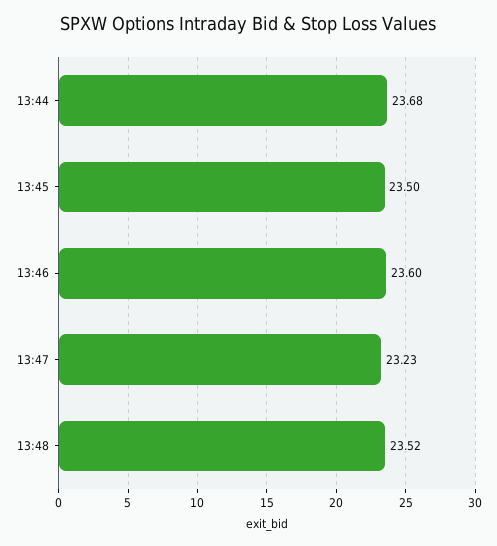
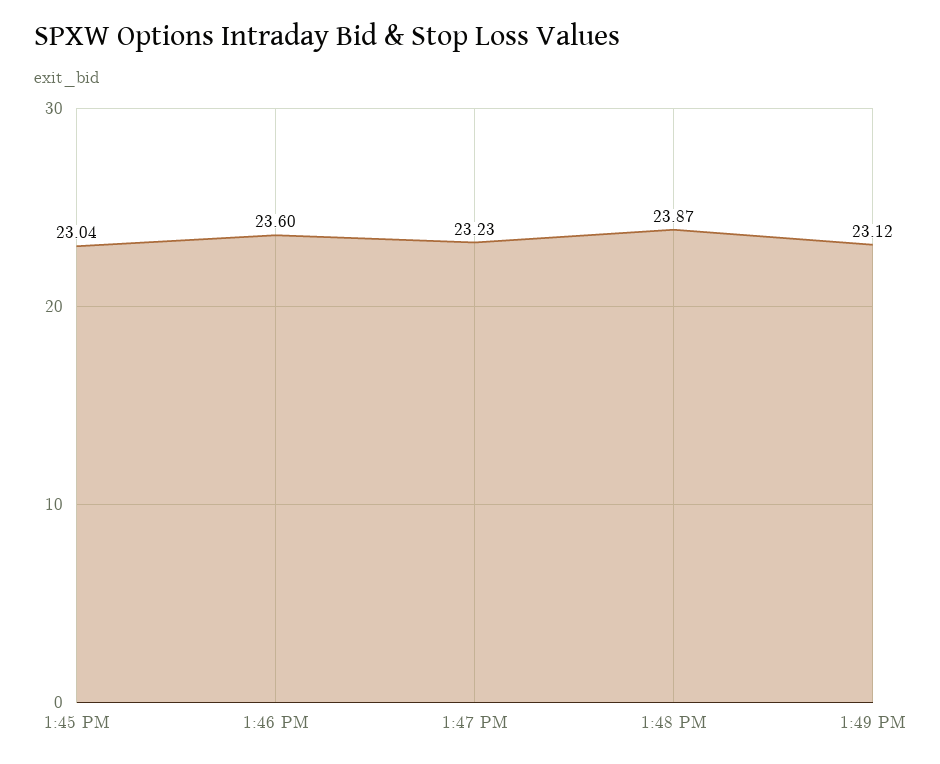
13:44: 23.68 -> none
13:45: 23.5 -> 23.04
13:48: 23.52 -> 23.87
1:49 PM: none -> 23.12

